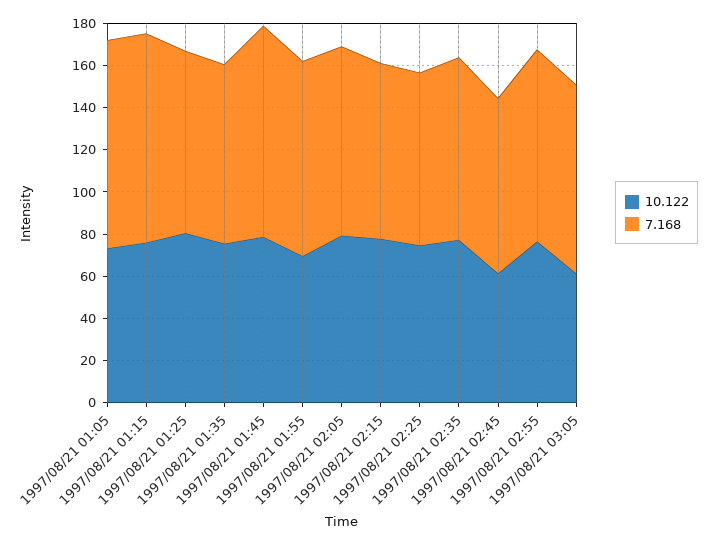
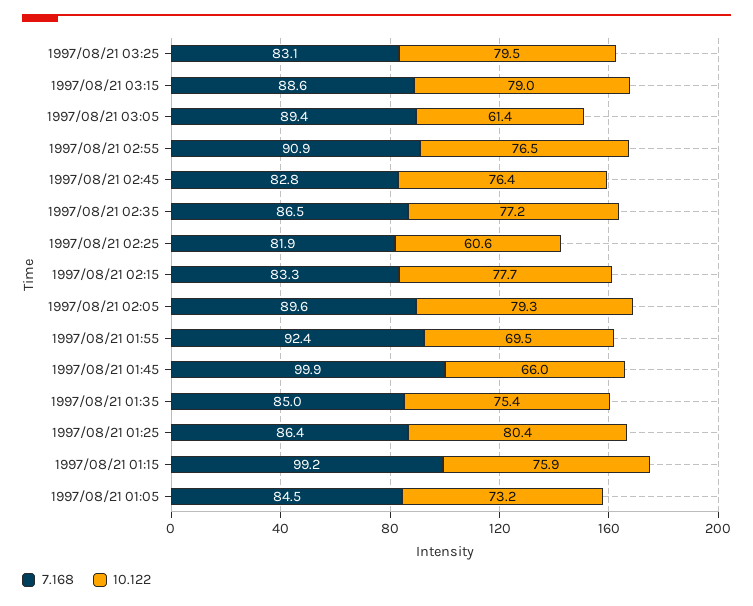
7.168, 1997/08/21 01:05: 100 -> 84.5
10.122, 1997/08/21 01:45: 80 -> 66
10.122, 1997/08/21 02:25: 75 -> 60.6
10.122, 1997/08/21 02:45: 60 -> 76.4
7.168, 1997/08/21 03:25: none -> 83.1
10.122, 1997/08/21 03:25: none -> 79.5
7.168, 1997/08/21 03:15: none -> 88.6
10.122, 1997/08/21 03:15: none -> 79

